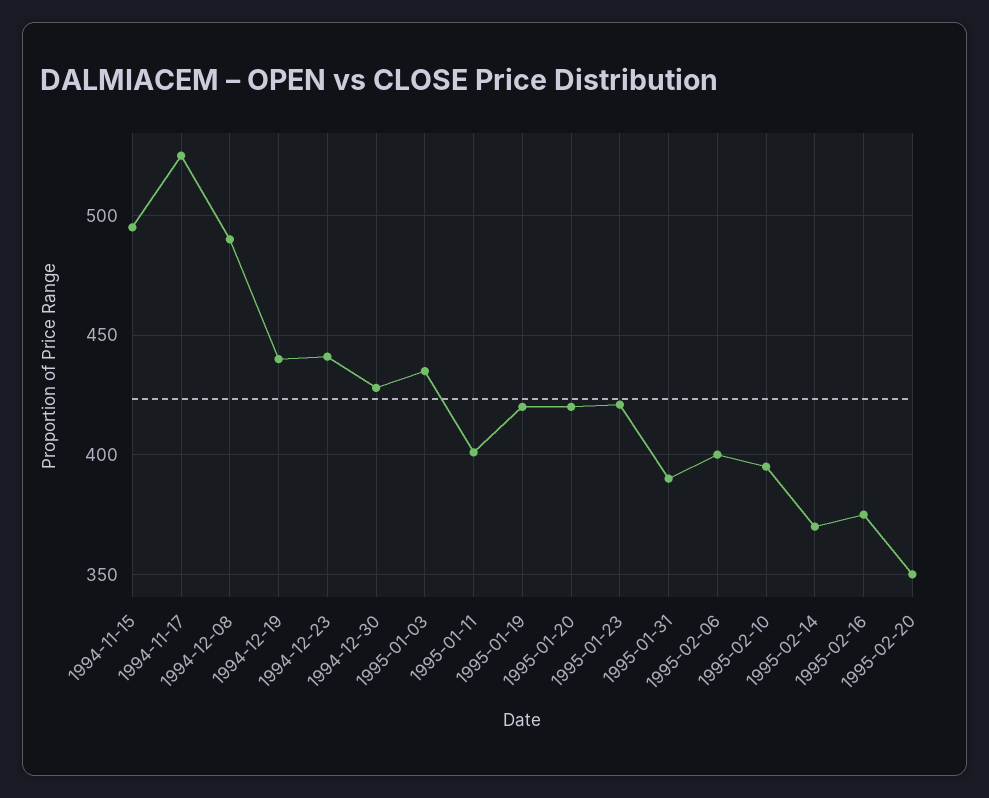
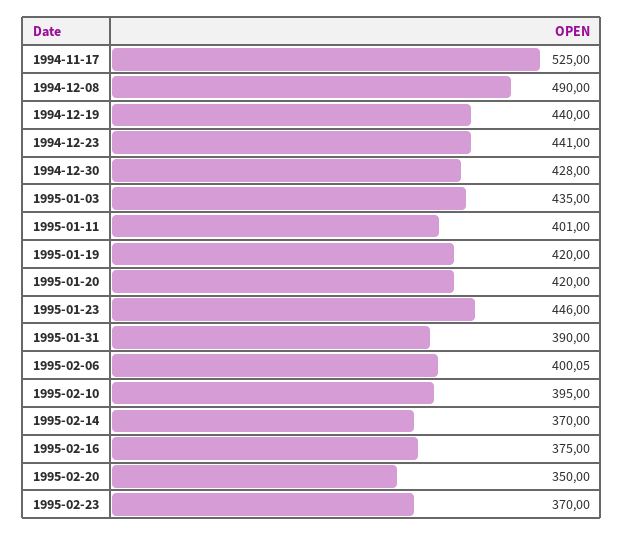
1994-11-15: 495 -> none
1995-01-23: 420 -> 446
1995-02-23: none -> 370

